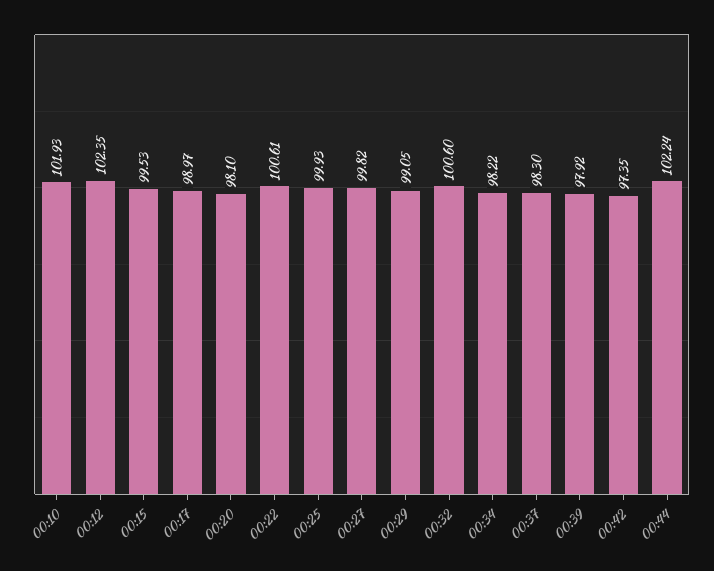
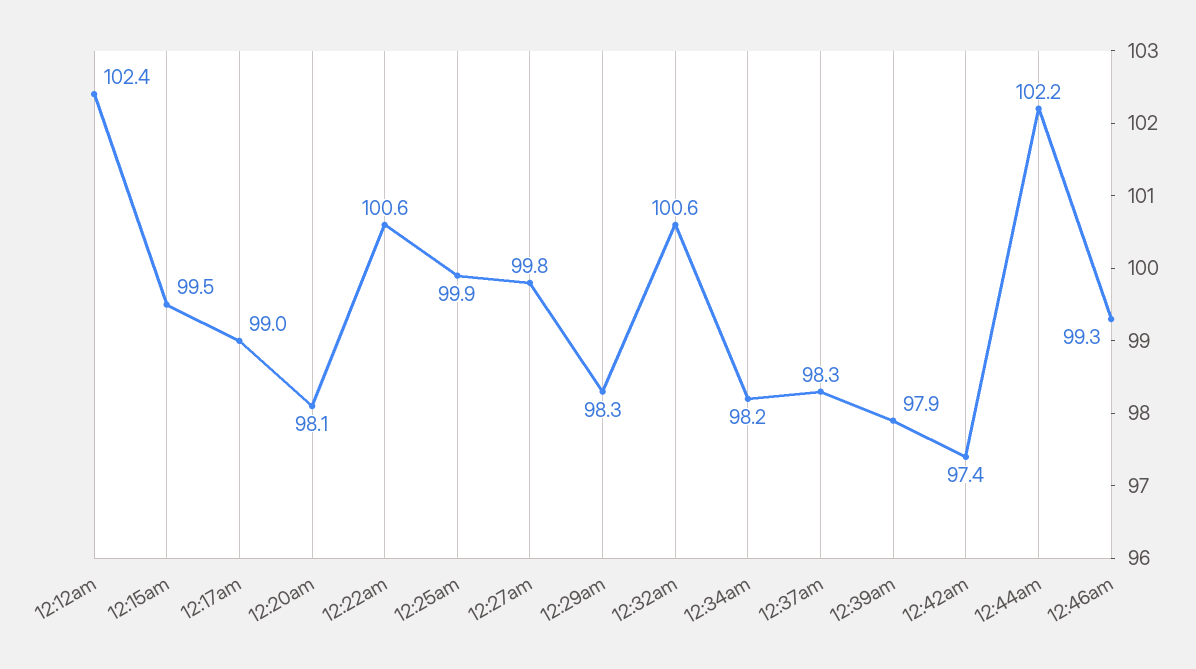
00:10: 101.93 -> none
00:29: 99.05 -> 98.3
12:46am: none -> 99.3

